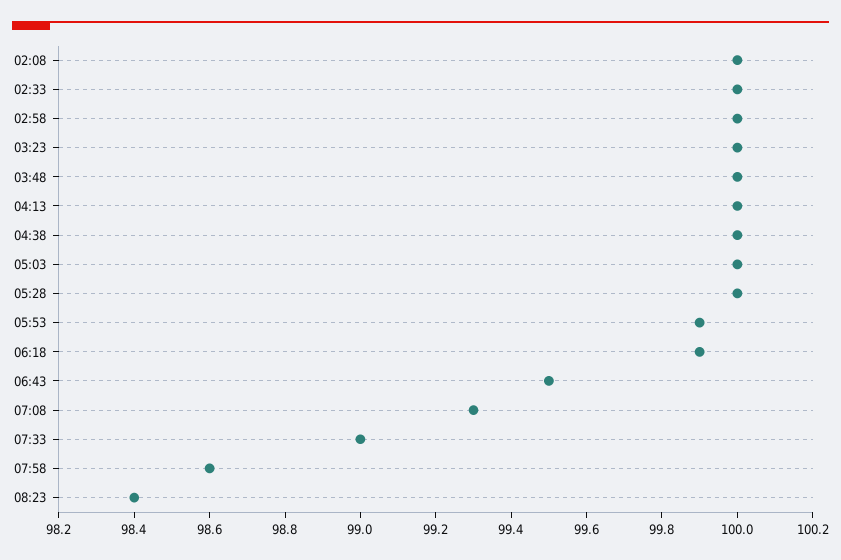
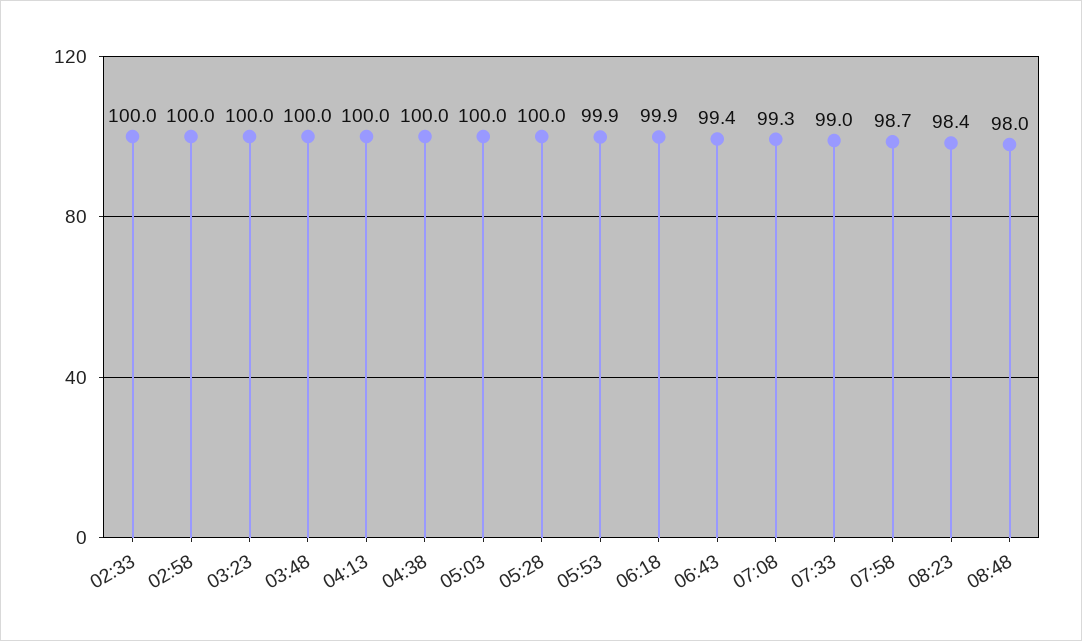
02:08: 100 -> none
06:43: 99.5 -> 99.4
07:58: 98.6 -> 98.7
08:48: none -> 98

